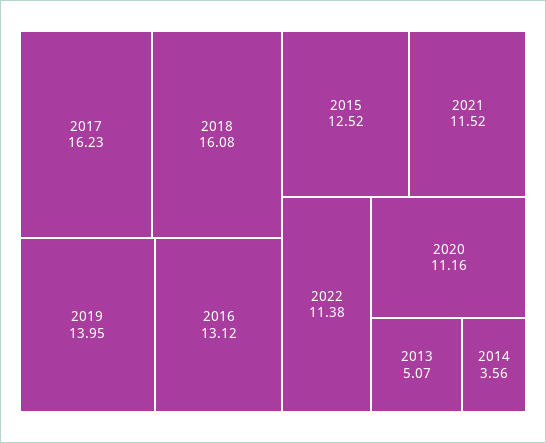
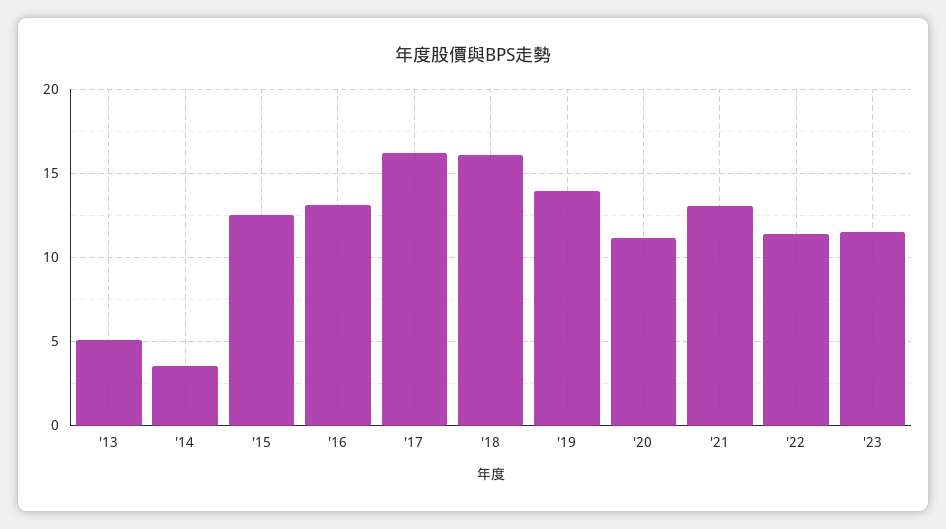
2021: 11.52 -> 13
'23: none -> 11.5

